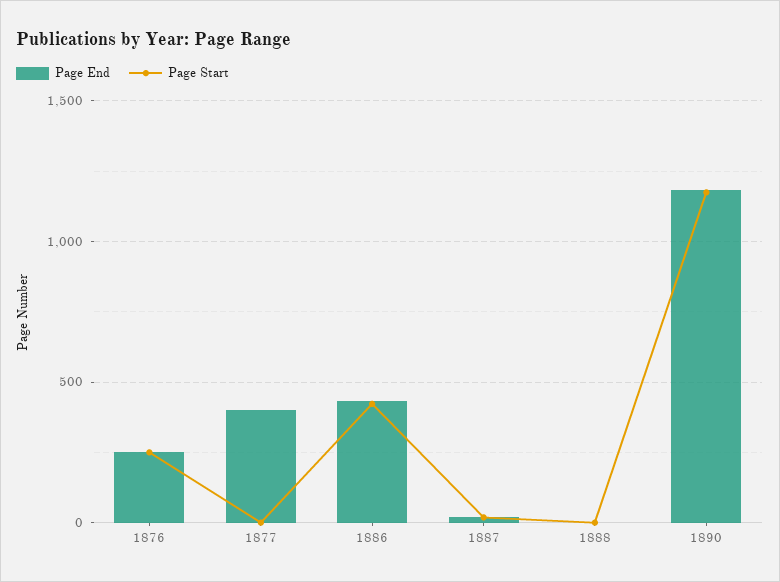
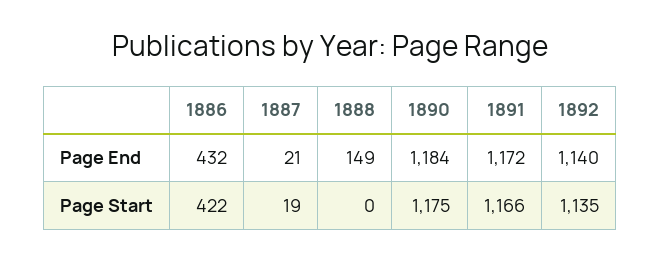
Page End, 1876: 250 -> none
Page Start, 1876: 250 -> none
Page End, 1877: 400 -> none
Page Start, 1877: 0 -> none
Page End, 1888: 0 -> 149
Page End, 1891: none -> 1172
Page End, 1892: none -> 1140
Page Start, 1891: none -> 1166
Page Start, 1892: none -> 1135

